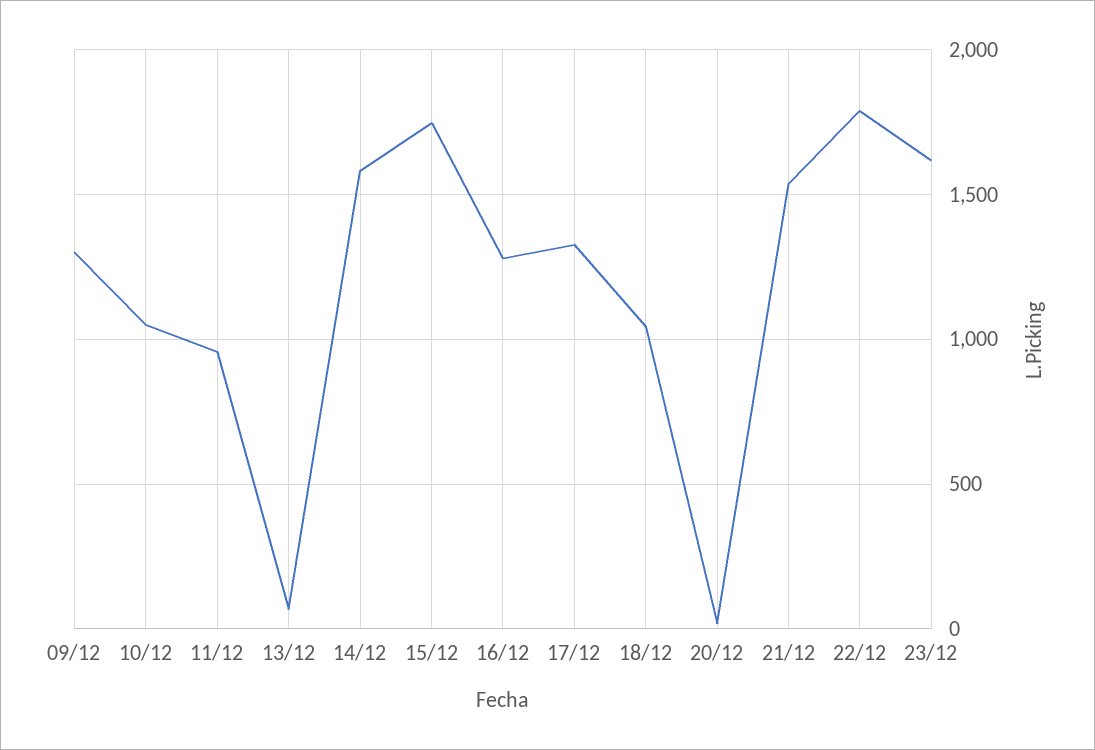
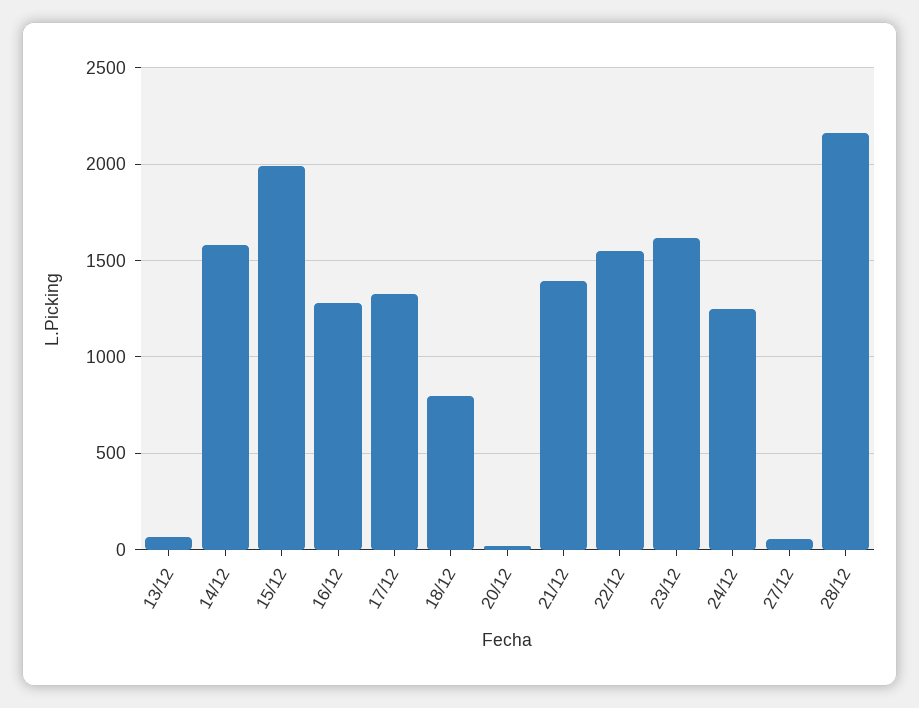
09/12: 1300 -> none
10/12: 1050 -> none
11/12: 950 -> none
15/12: 1750 -> 2000
18/12: 1050 -> 800
21/12: 1550 -> 1400
22/12: 1800 -> 1550
24/12: none -> 1250
27/12: none -> 50
28/12: none -> 2150

